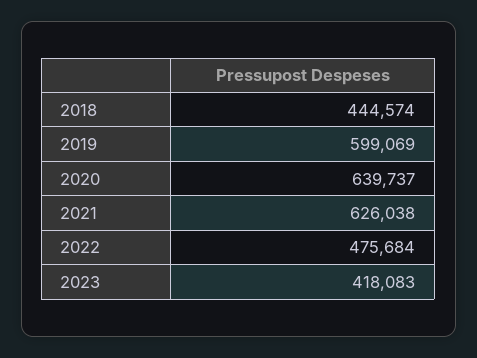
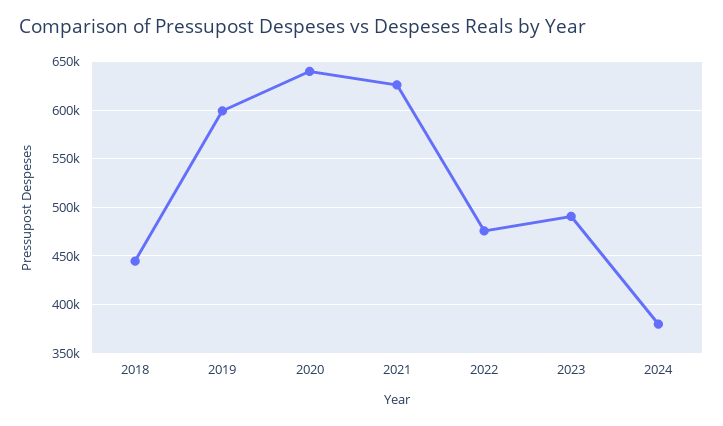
2023: 418083 -> 490000
2024: none -> 380000

